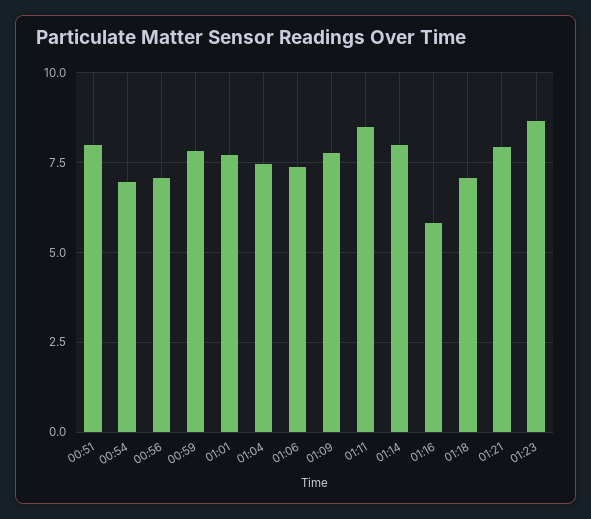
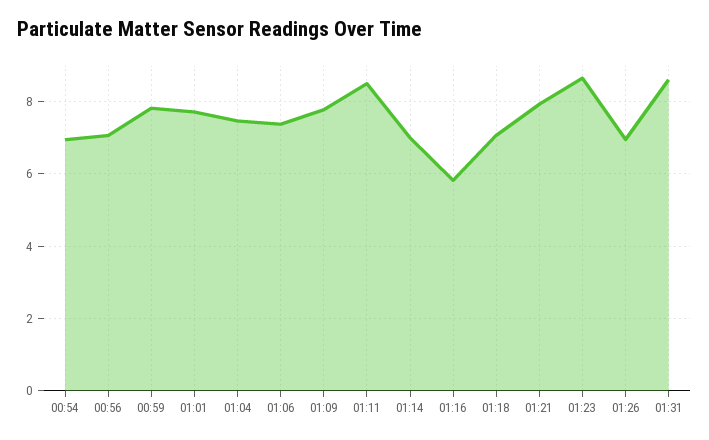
00:51: 8 -> none
01:14: 8 -> 7
01:26: none -> 7
01:31: none -> 8.6

